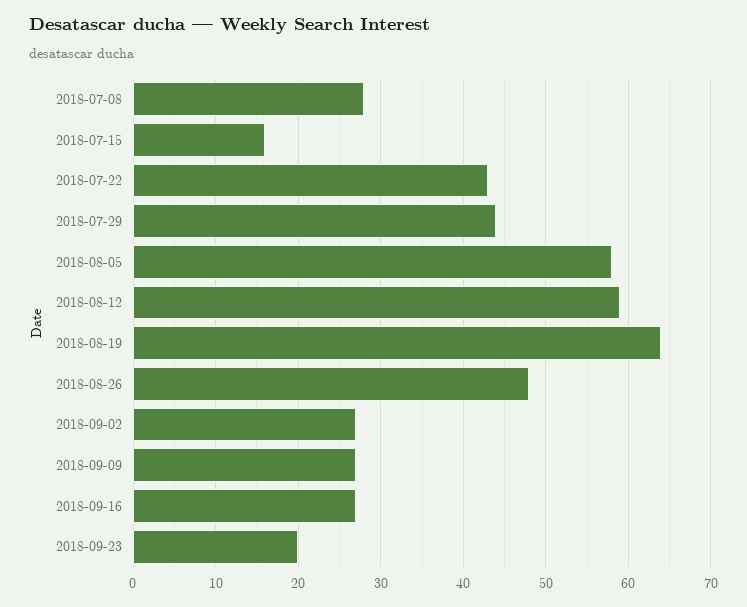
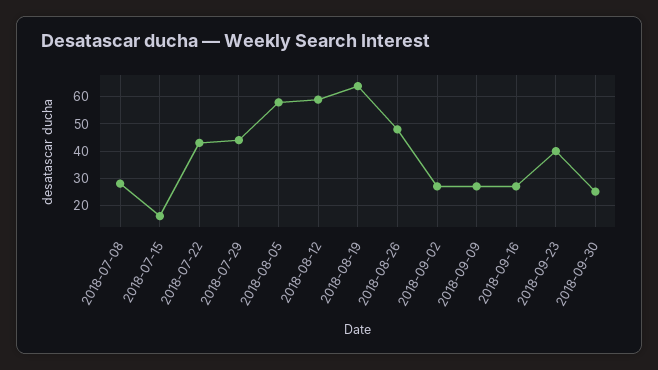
2018-09-23: 20 -> 40
2018-09-30: none -> 25

